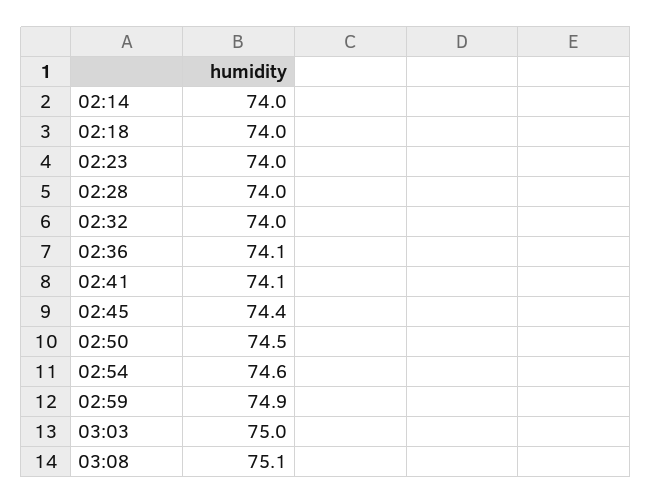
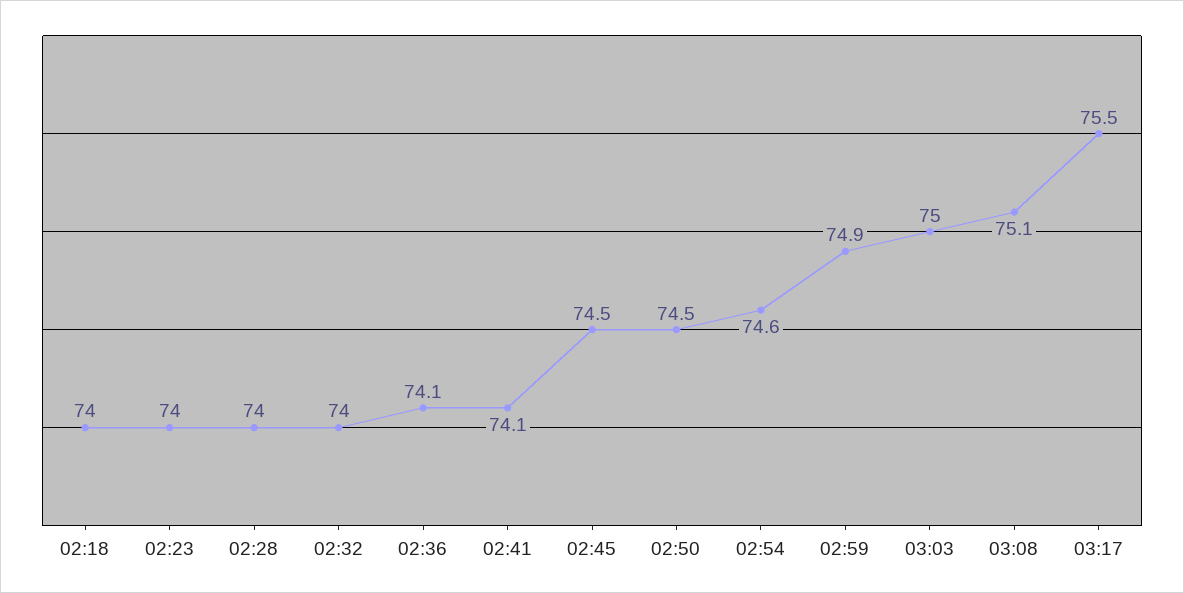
02:14: 74 -> none
02:45: 74.4 -> 74.5
03:17: none -> 75.5

